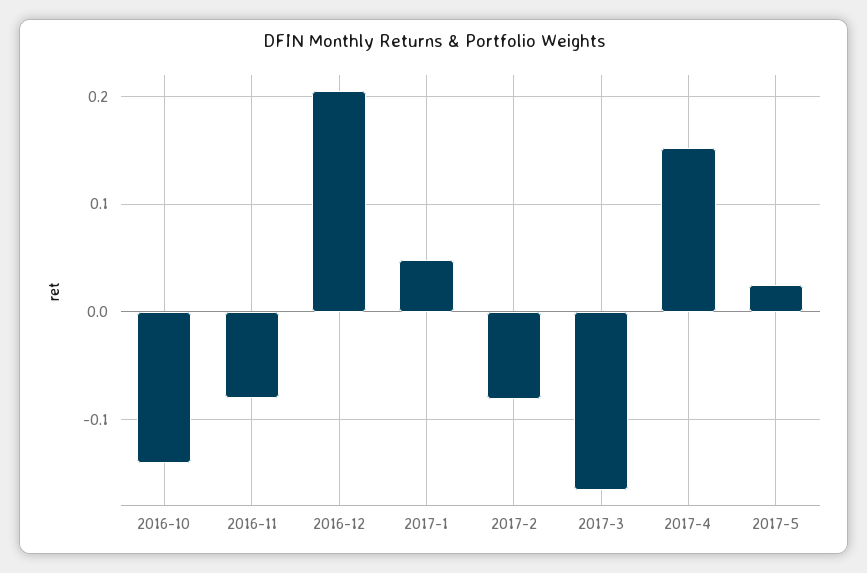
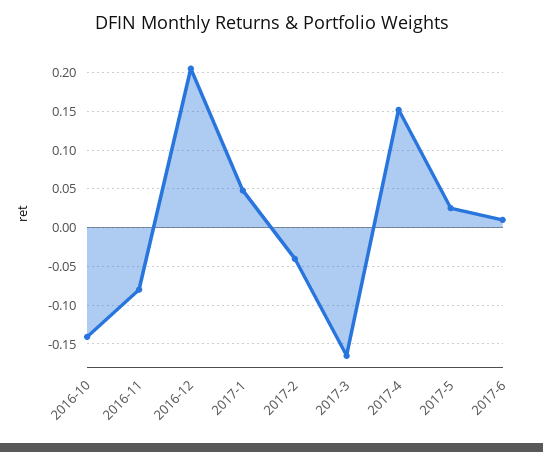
2017-2: -0.08 -> -0.04
2017-6: none -> 0.01

